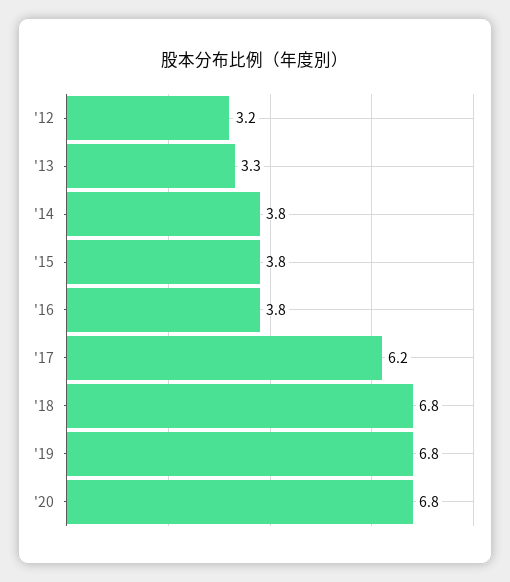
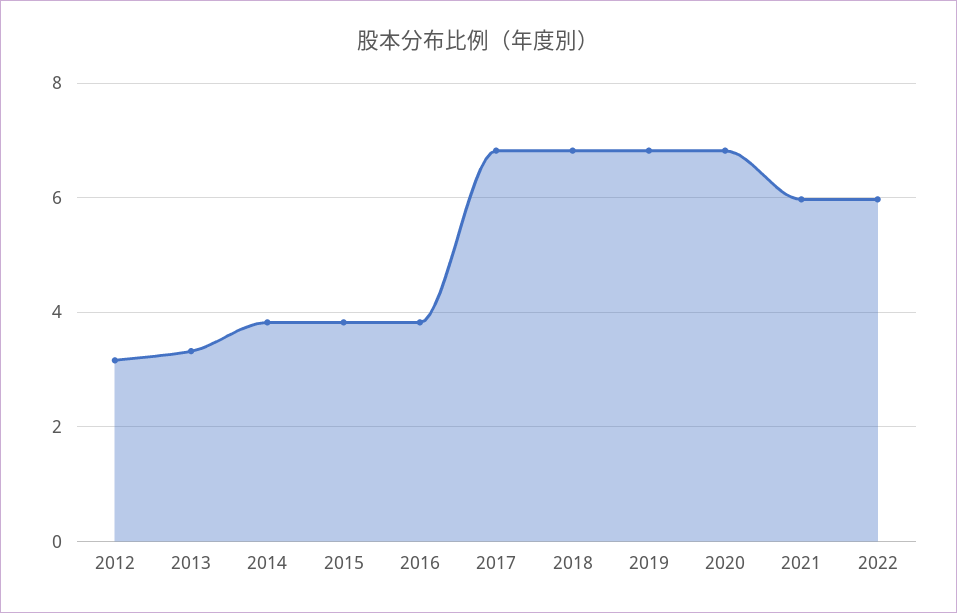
'17: 6.2 -> 6.8
2021: none -> 6
2022: none -> 6

